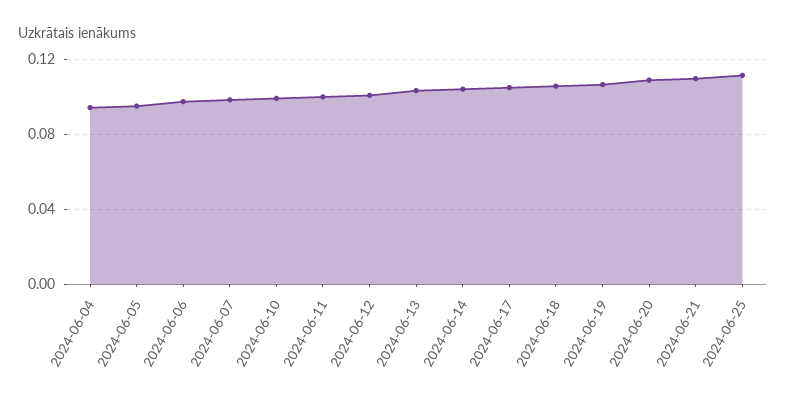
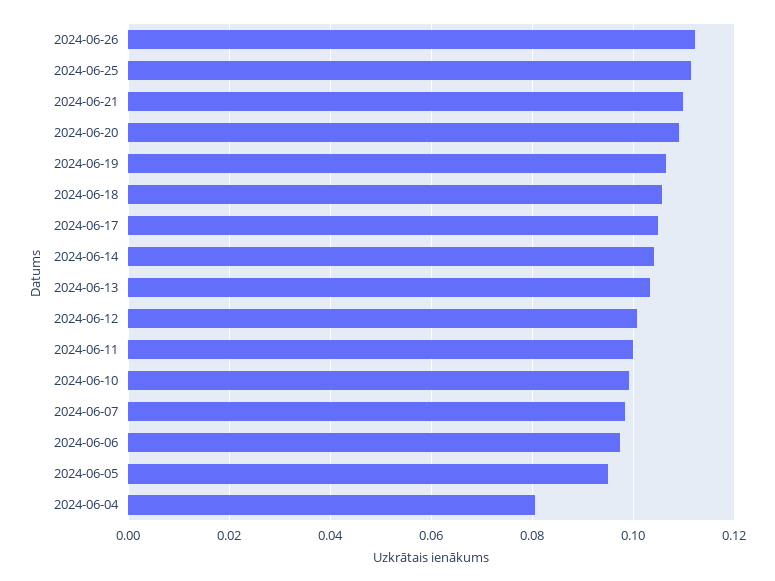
2024-06-04: 0.095 -> 0.08
2024-06-26: none -> 0.112

